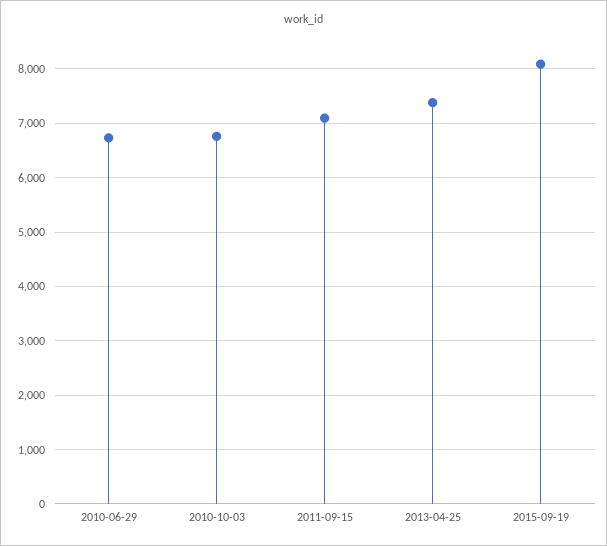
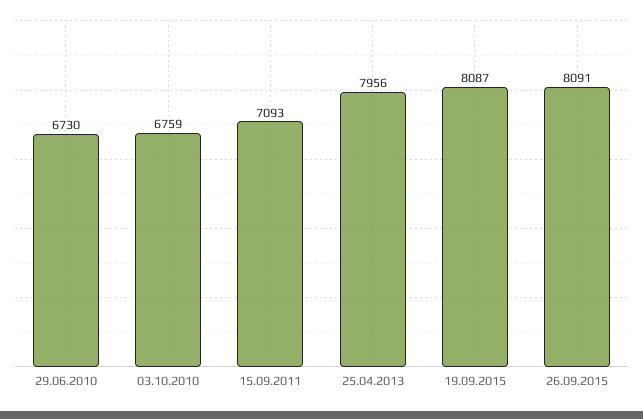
2013-04-25: 7400 -> 7956
26.09.2015: none -> 8091

